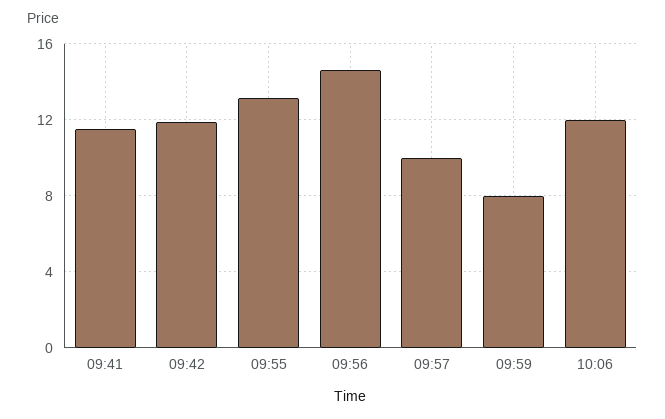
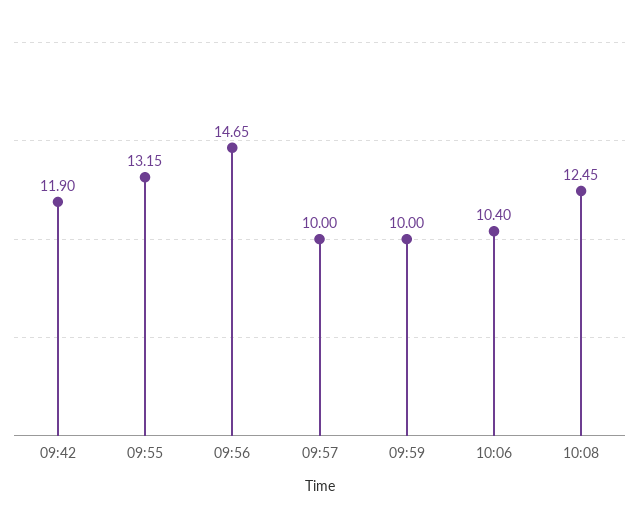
09:41: 11.5 -> none
09:59: 8 -> 10
10:06: 12 -> 10.4
10:08: none -> 12.45

